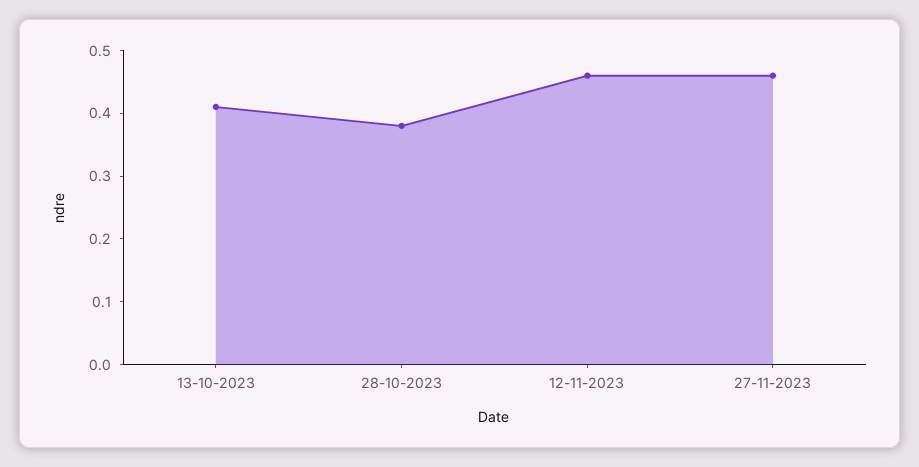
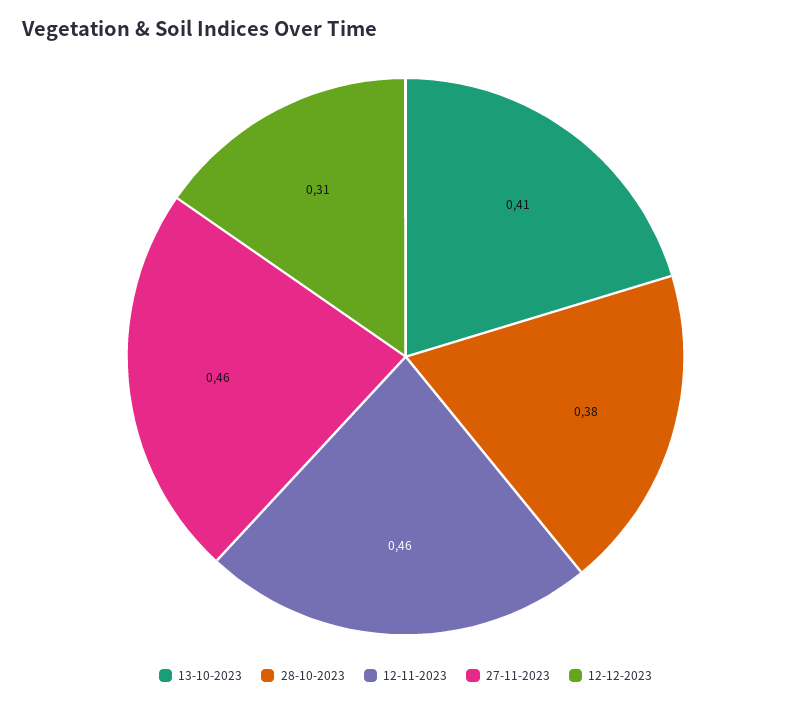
12-12-2023: none -> 0.31

